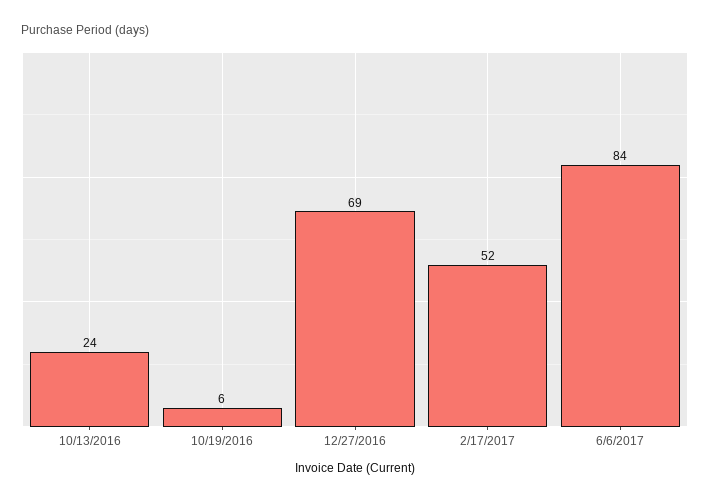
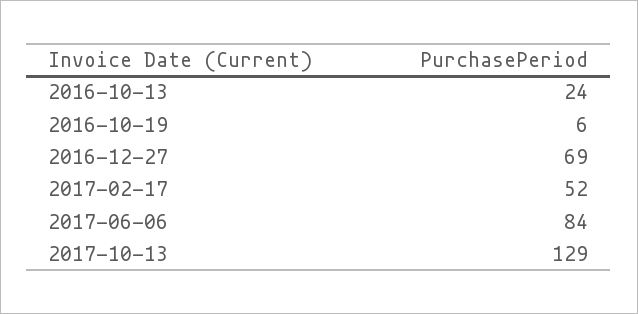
2017-10-13: none -> 129

